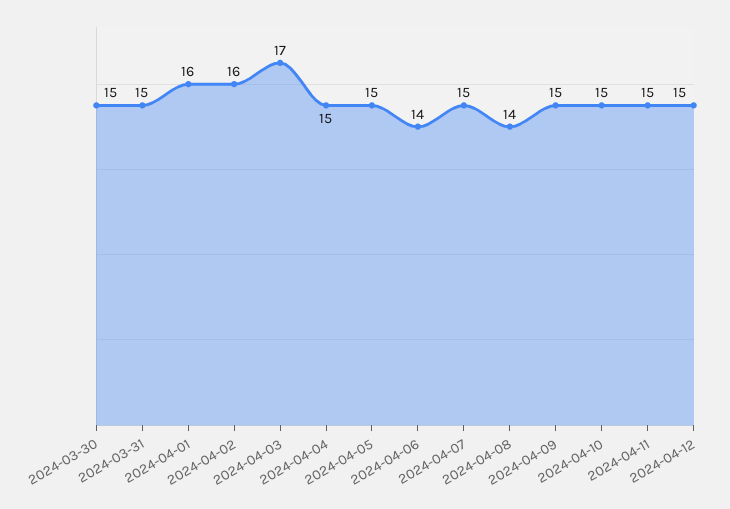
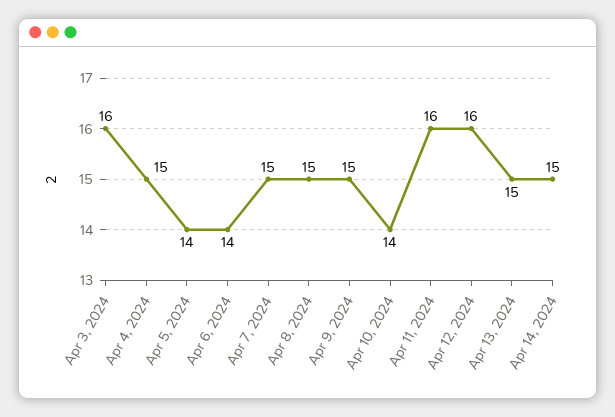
2024-03-30: 15 -> none
2024-03-31: 15 -> none
2024-04-01: 16 -> none
2024-04-02: 16 -> none
2024-04-03: 17 -> 16
2024-04-05: 15 -> 14
2024-04-08: 14 -> 15
2024-04-10: 15 -> 14
2024-04-11: 15 -> 16
2024-04-12: 15 -> 16
Apr 13, 2024: none -> 15
Apr 14, 2024: none -> 15

